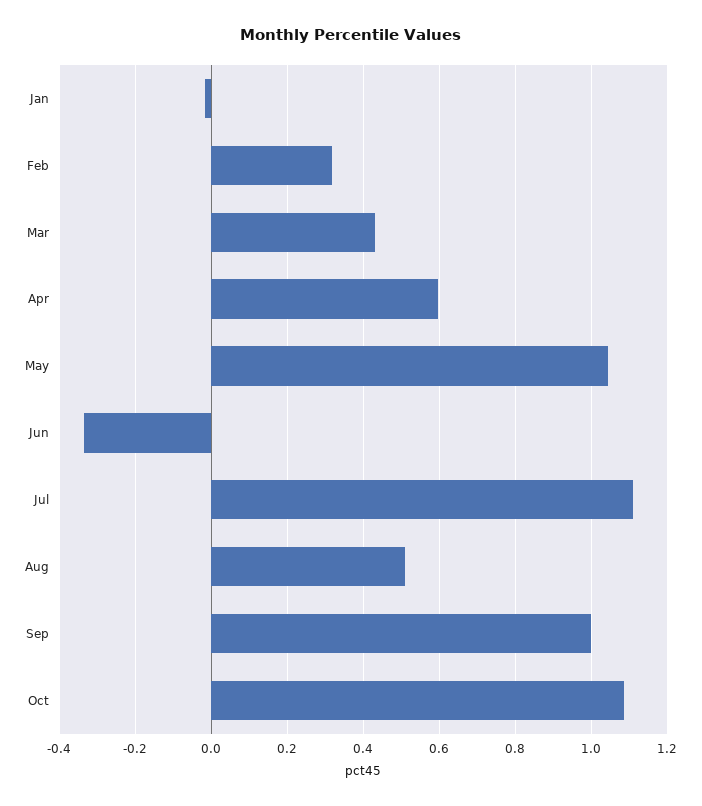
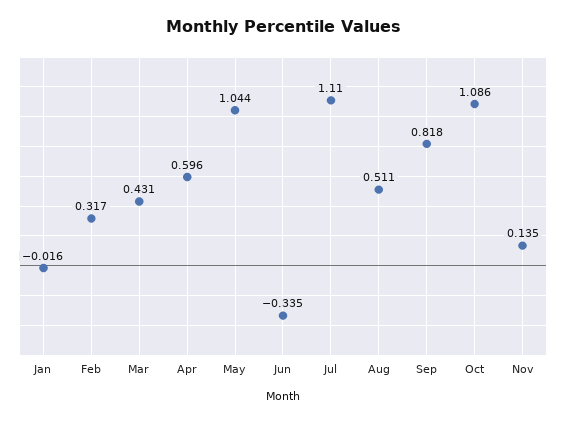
Sep: 1 -> 0.818
Nov: none -> 0.135

